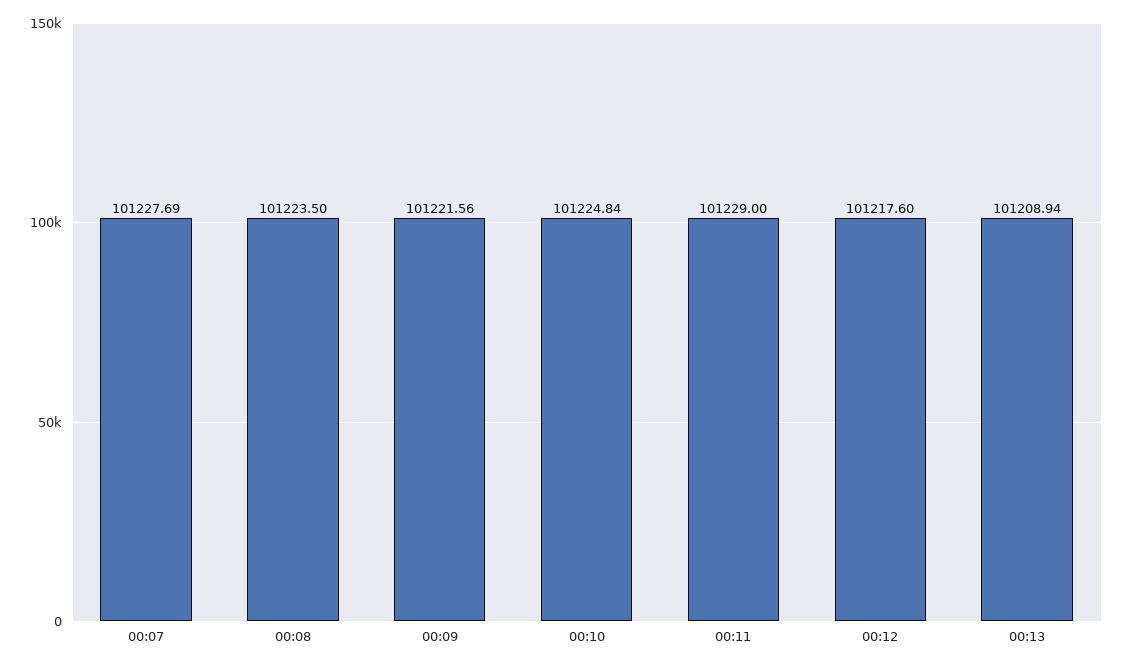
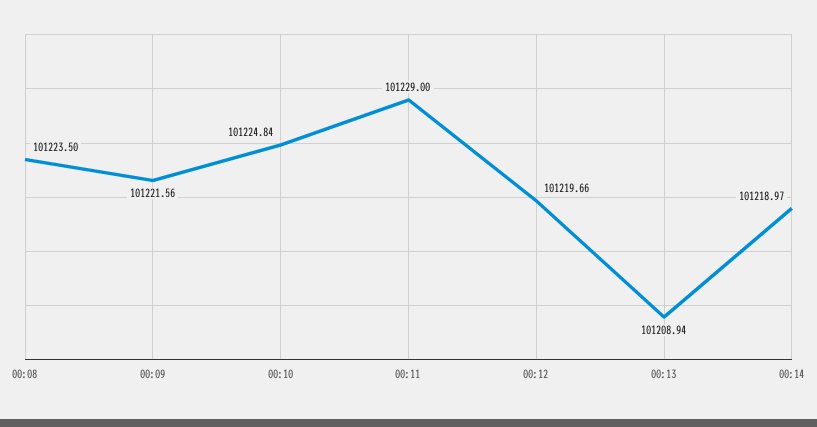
00:07: 101227.69 -> none
00:12: 101217.6 -> 101219.66
00:14: none -> 101218.97

